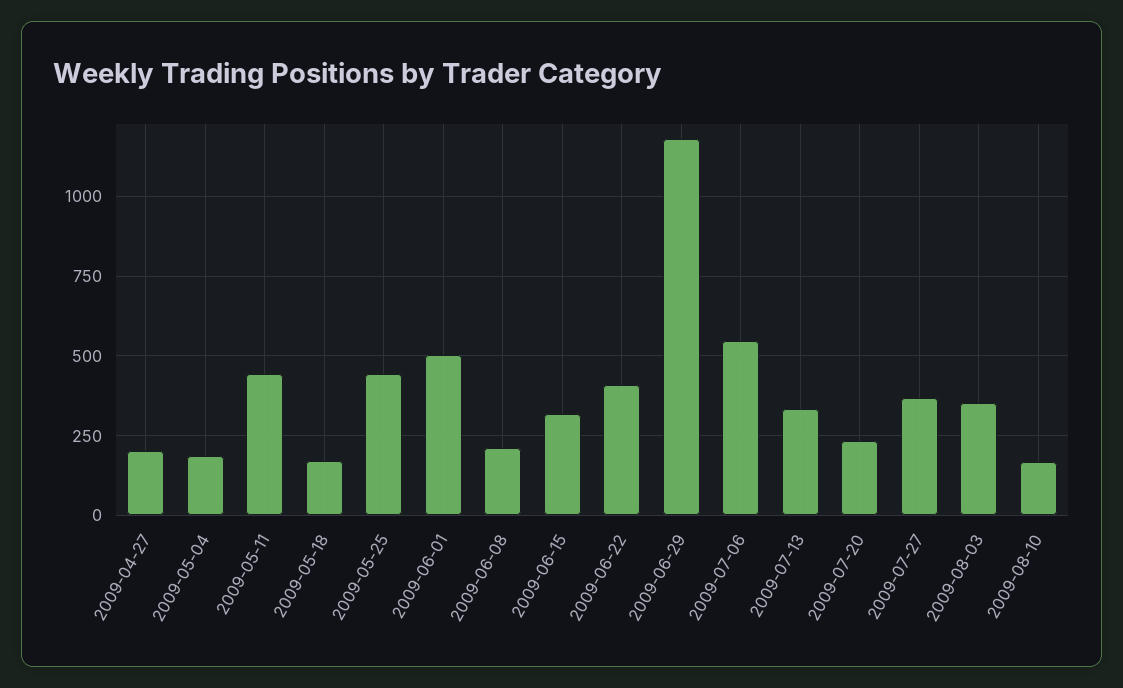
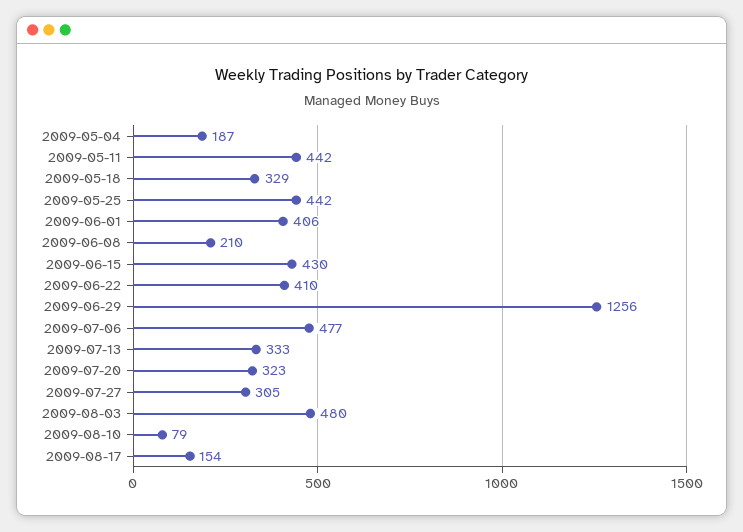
2009-04-27: 200 -> none
2009-05-18: 175 -> 329
2009-06-01: 500 -> 406
2009-06-15: 325 -> 430
2009-06-29: 1175 -> 1256
2009-07-06: 550 -> 477
2009-07-20: 225 -> 323
2009-07-27: 375 -> 305
2009-08-03: 350 -> 480
2009-08-10: 175 -> 79
2009-08-17: none -> 154

